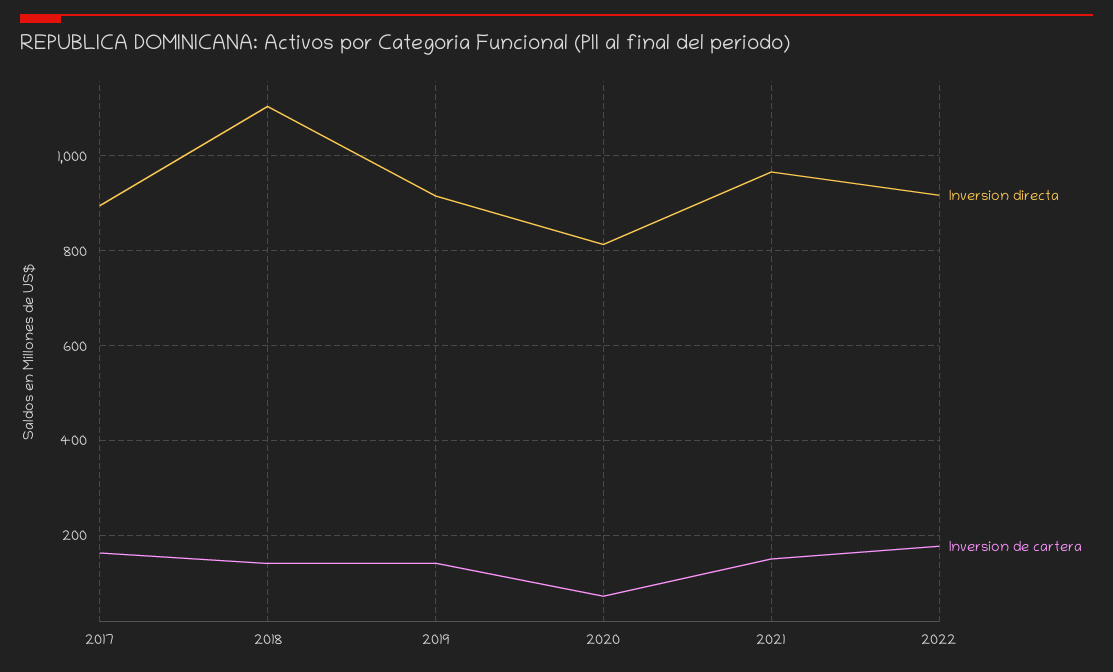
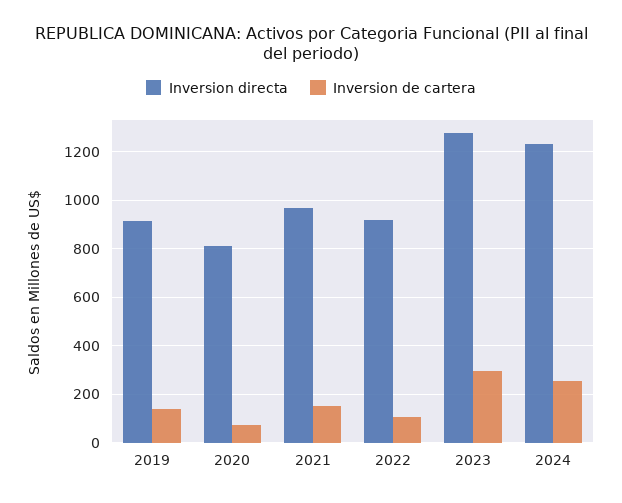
Inversion directa, 2017: 900 -> none
Inversion de cartera, 2017: 160 -> none
Inversion directa, 2018: 1100 -> none
Inversion de cartera, 2018: 140 -> none
Inversion de cartera, 2022: 180 -> 100
Inversion directa, 2023: none -> 1275
Inversion de cartera, 2023: none -> 300
Inversion directa, 2024: none -> 1225
Inversion de cartera, 2024: none -> 250

